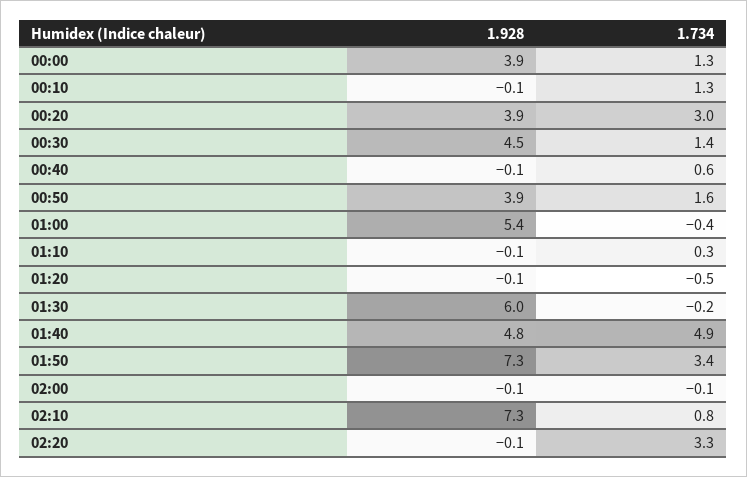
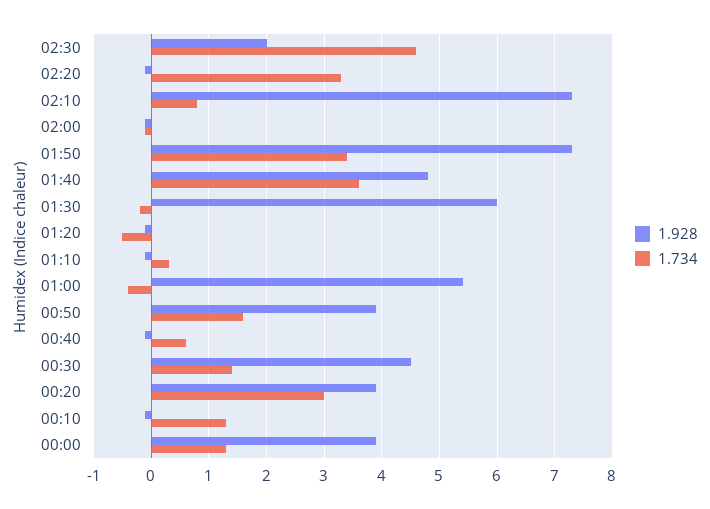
1.734, 01:40: 4.9 -> 3.5
1.928, 02:30: none -> 2
1.734, 02:30: none -> 4.5

